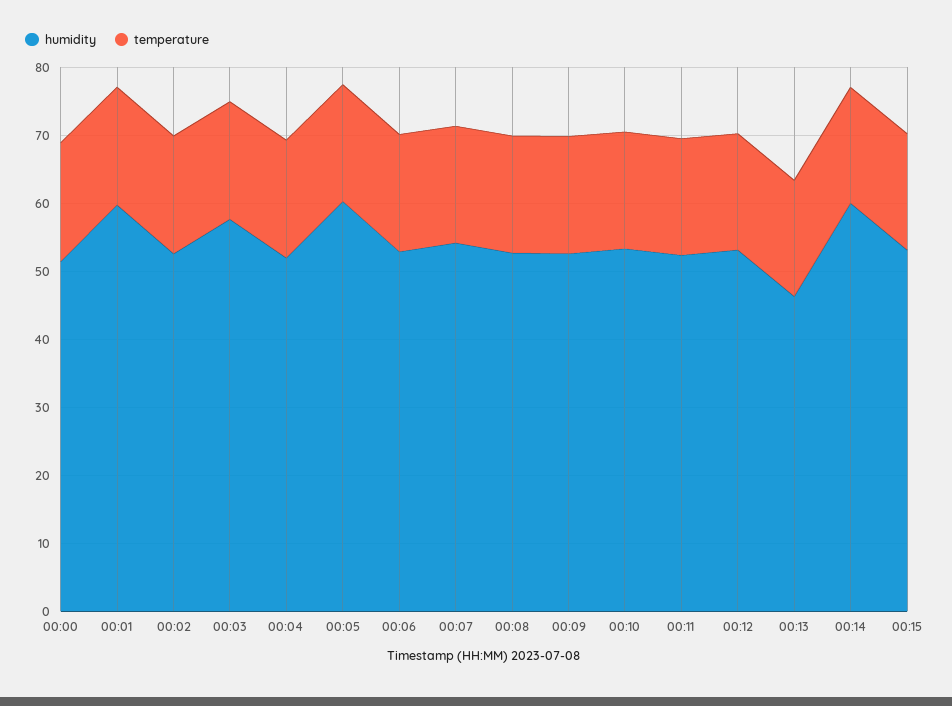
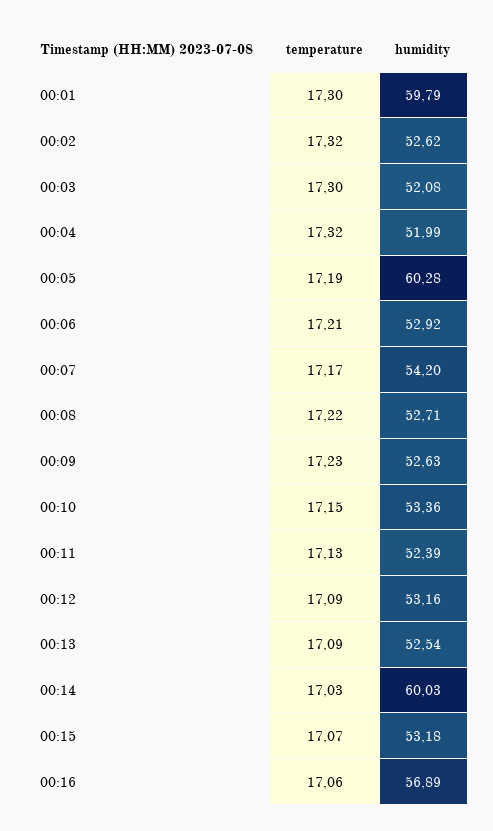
humidity, 00:00: 52 -> none
temperature, 00:00: 18 -> none
humidity, 00:03: 58 -> 52.08
humidity, 00:13: 46 -> 52.54
temperature, 00:16: none -> 17.06
humidity, 00:16: none -> 56.89

